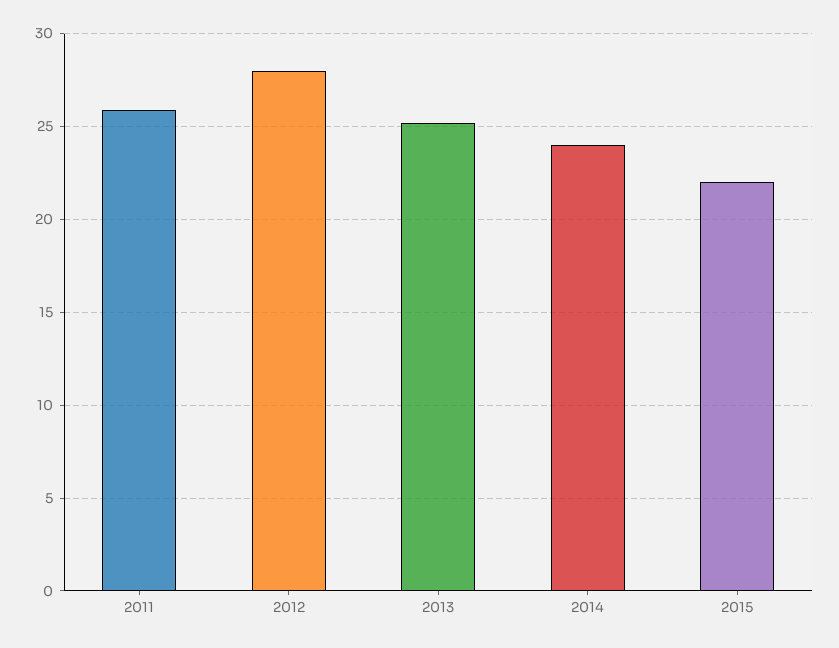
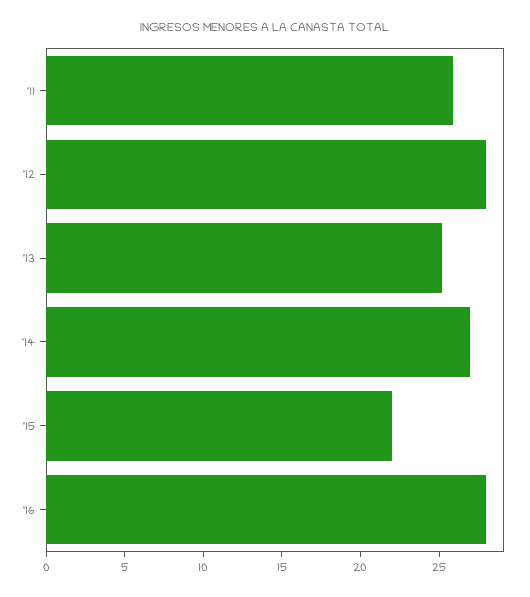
2014: 24 -> 27
'16: none -> 28

